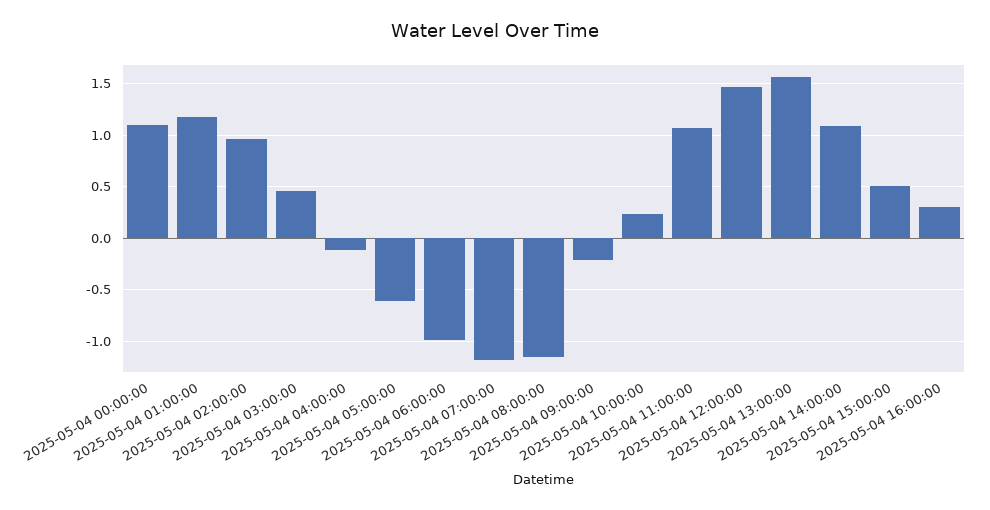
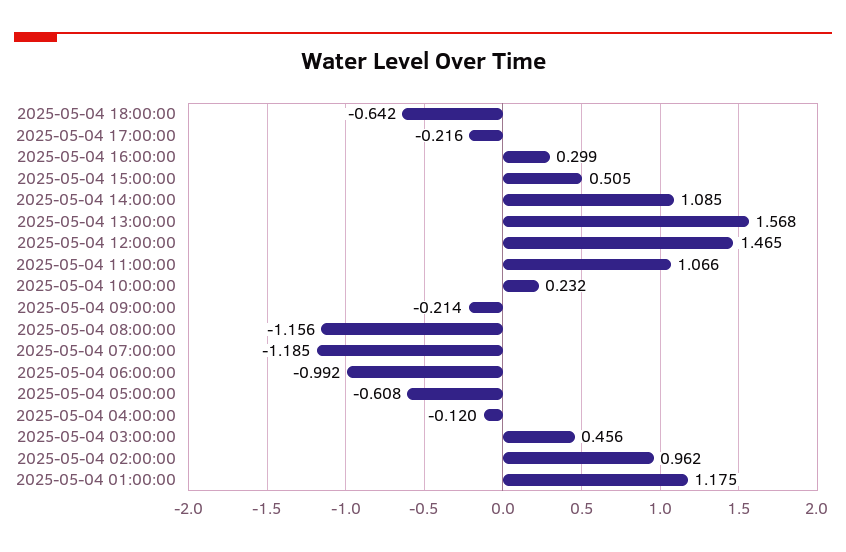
2025-05-04 00:00:00: 1.1 -> none
2025-05-04 18:00:00: none -> -0.642
2025-05-04 17:00:00: none -> -0.216

